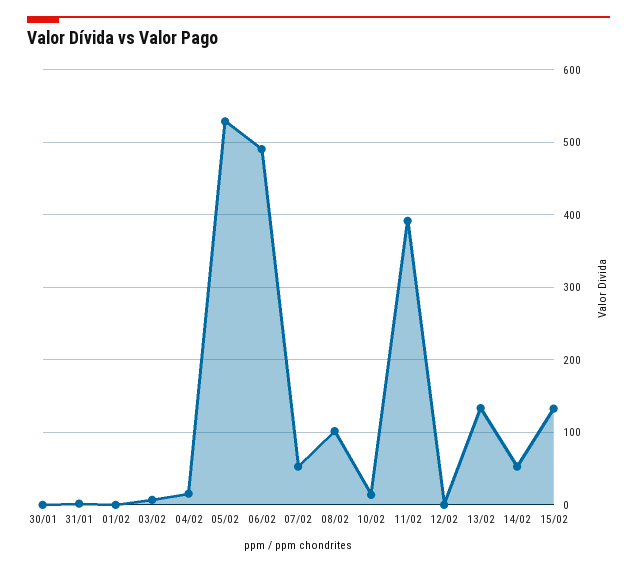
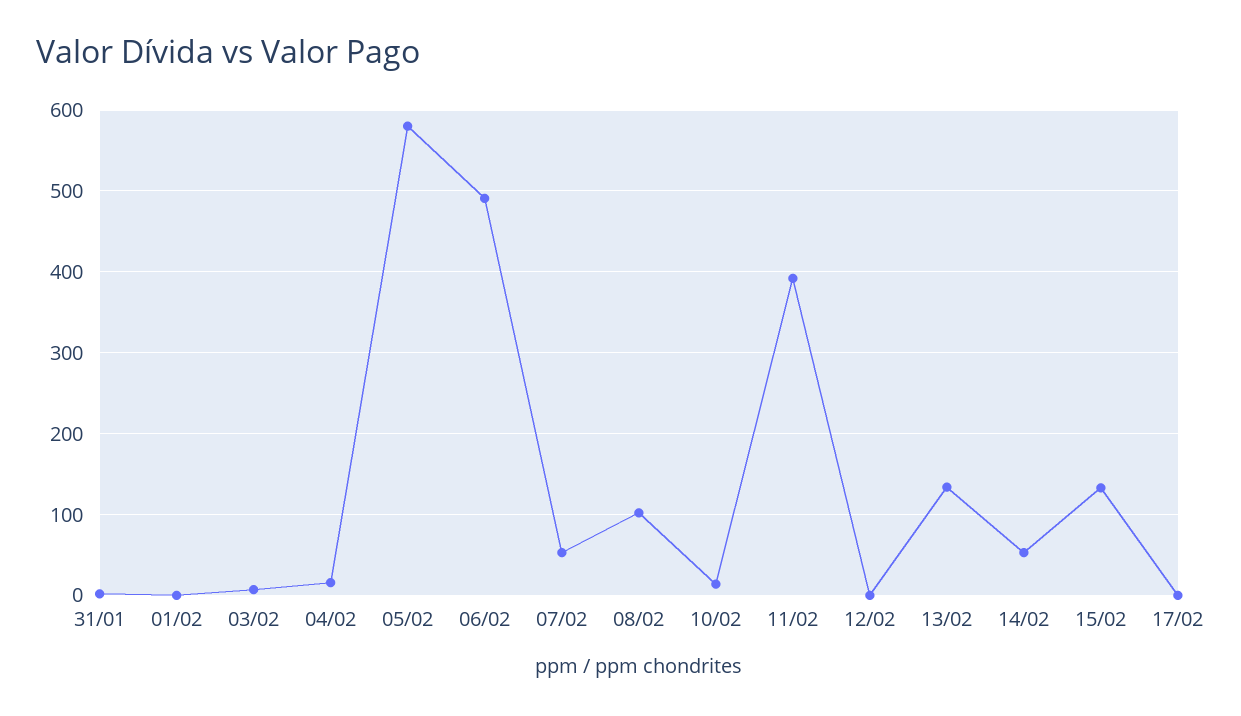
30/01: 0 -> none
05/02: 530 -> 580
17/02: none -> 0

